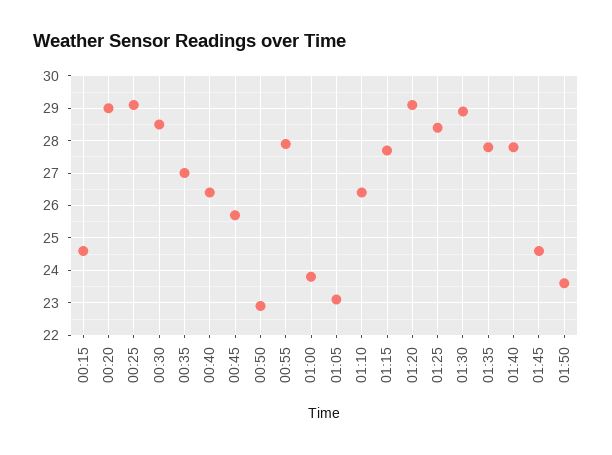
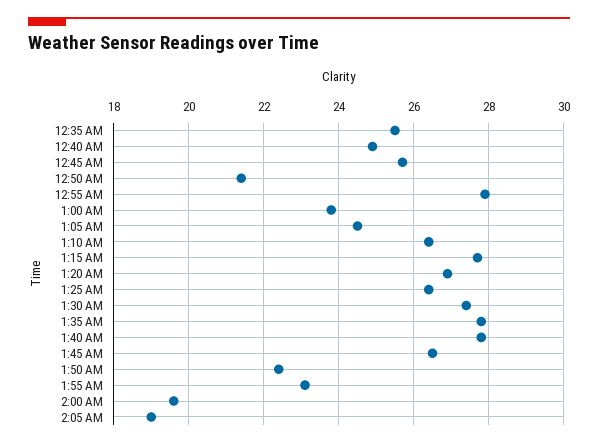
00:15: 24.5 -> none
00:20: 29 -> none
00:25: 29 -> none
00:30: 28.5 -> none
00:35: 27 -> 25.5
00:40: 26.5 -> 25
00:50: 23 -> 21.5
01:05: 23 -> 24.5
01:20: 29 -> 27
01:25: 28.5 -> 26.5
01:30: 29 -> 27.5
01:45: 24.5 -> 26.5
01:50: 23.5 -> 22.5
1:55 AM: none -> 23
2:00 AM: none -> 19.5
2:05 AM: none -> 19

